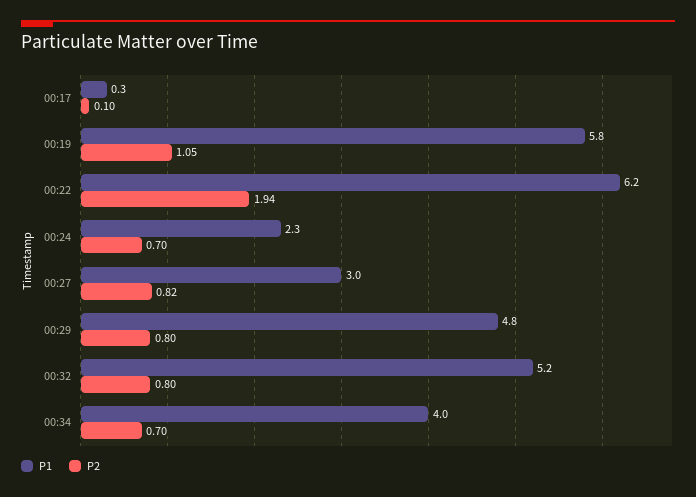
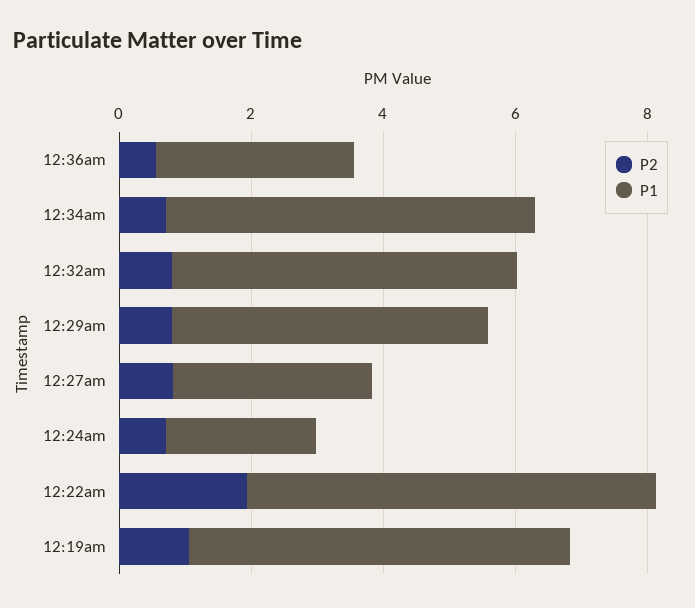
P1, 00:17: 0.3 -> none
P2, 00:17: 0.1 -> none
P1, 00:34: 4 -> 5.5
P2, 12:36am: none -> 0.5
P1, 12:36am: none -> 3

